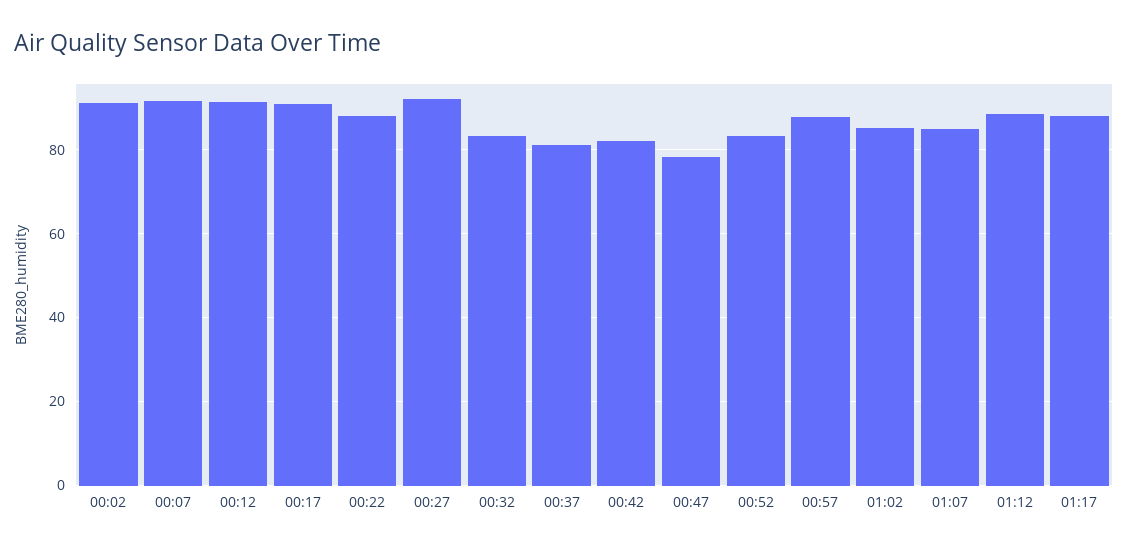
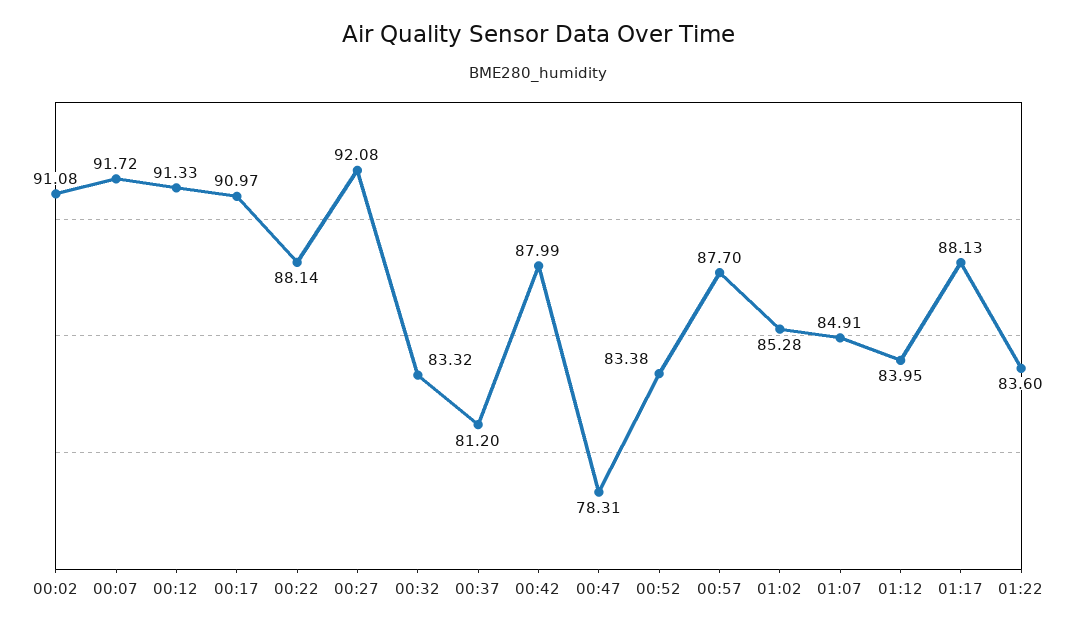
00:42: 82 -> 87.99
01:12: 88 -> 83.95
01:22: none -> 83.6

